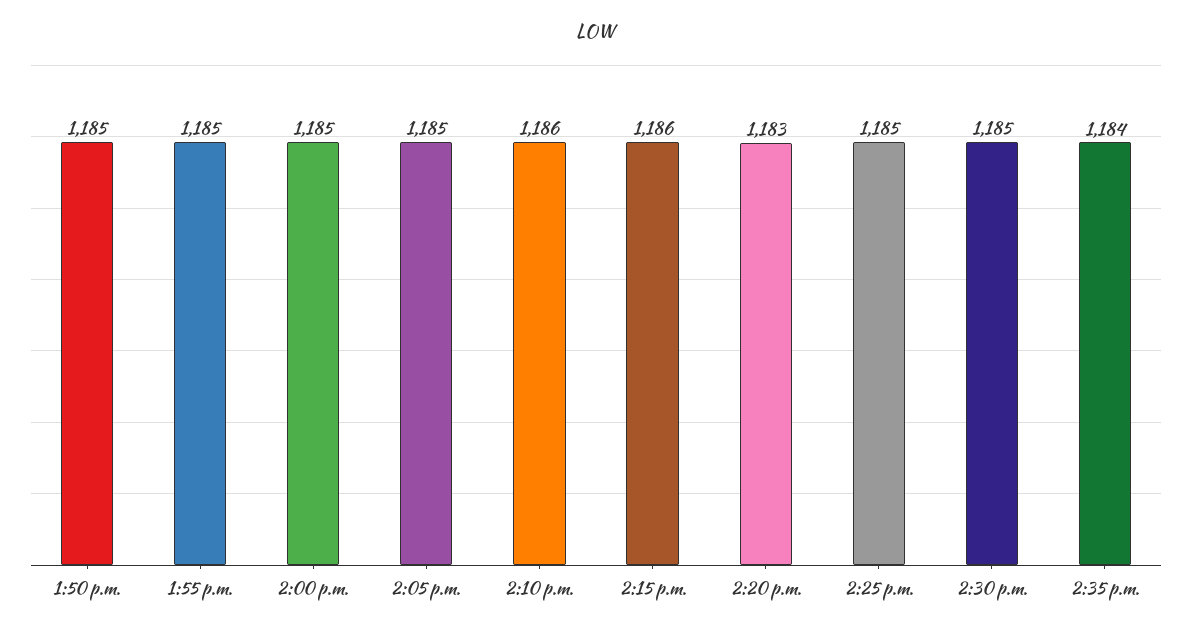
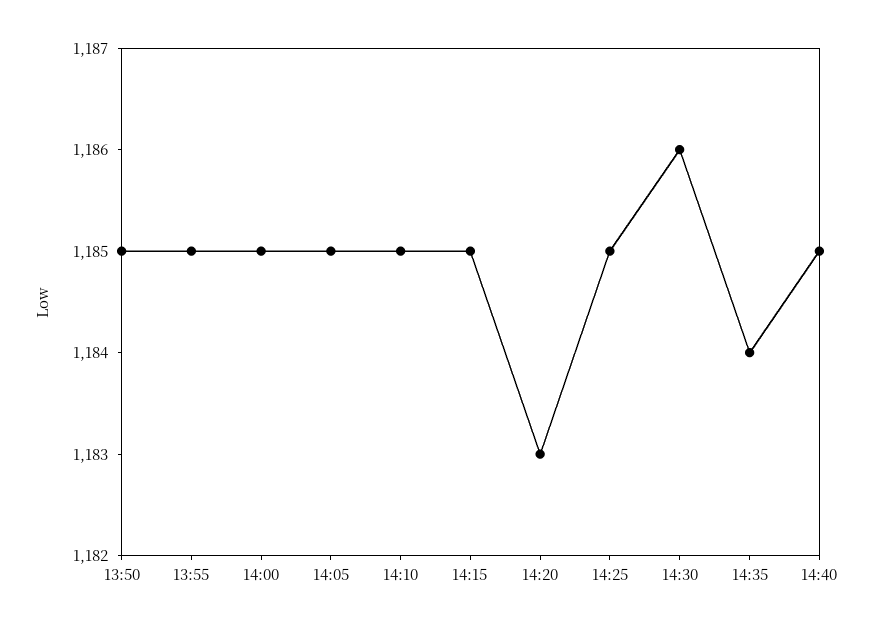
2:10 p.m.: 1186 -> 1185
2:15 p.m.: 1186 -> 1185
2:30 p.m.: 1185 -> 1186
14:40: none -> 1185

